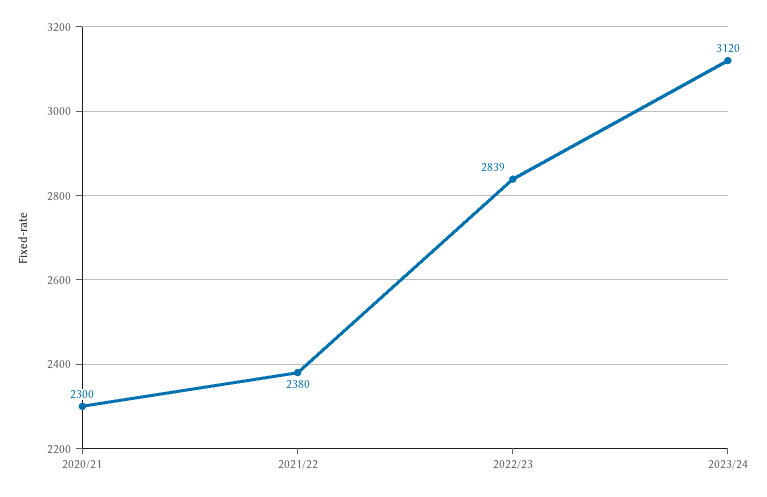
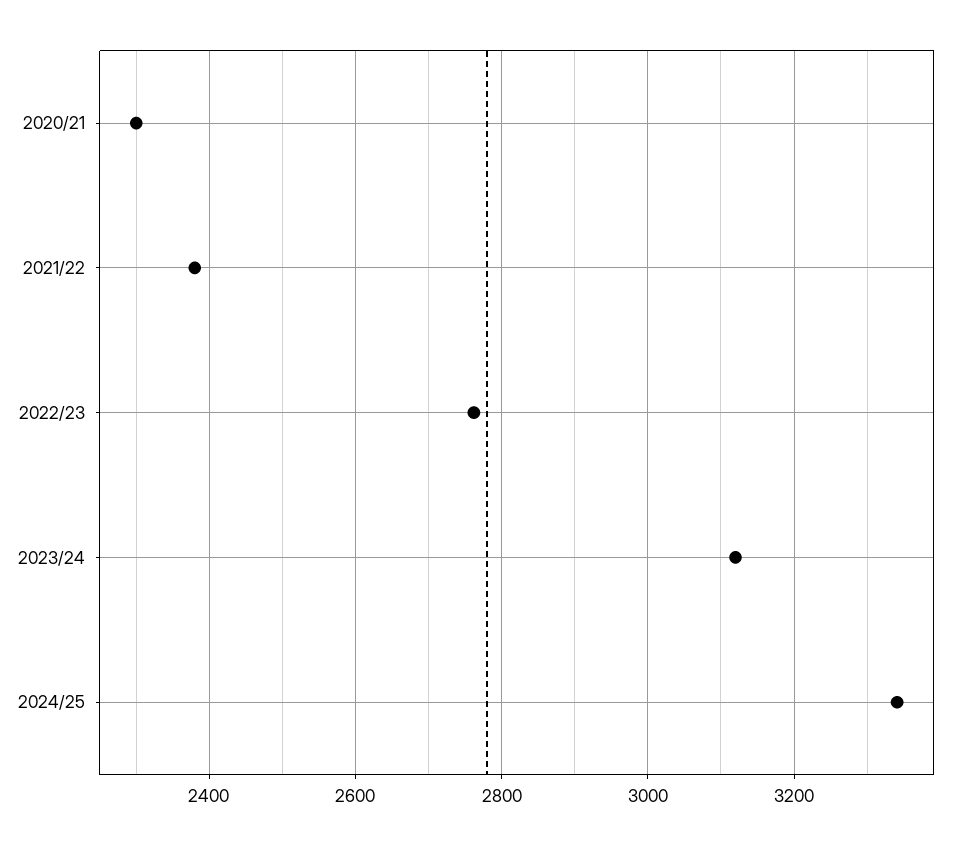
2022/23: 2839 -> 2760
2024/25: none -> 3340

